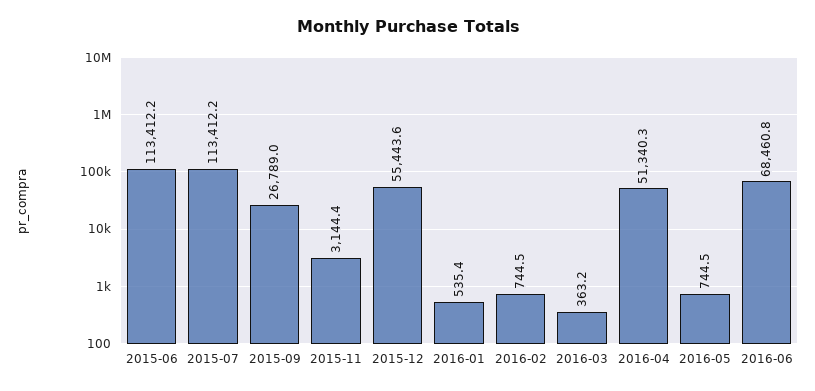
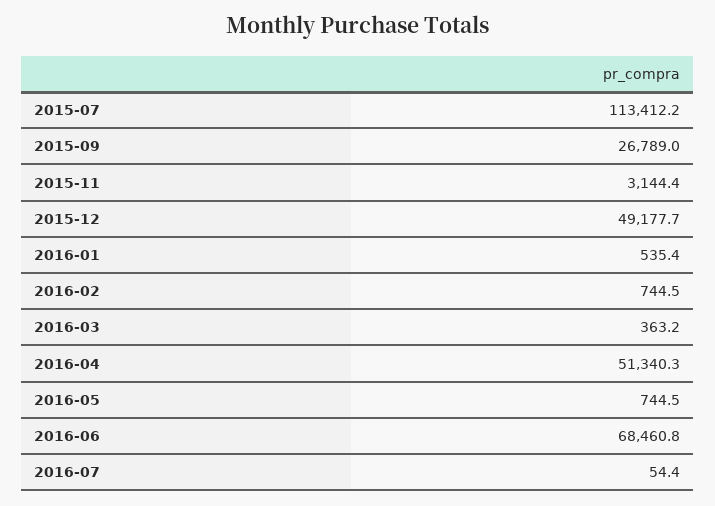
2015-06: 113412.2 -> none
2015-12: 55443.6 -> 49177.7
2016-07: none -> 54.4

